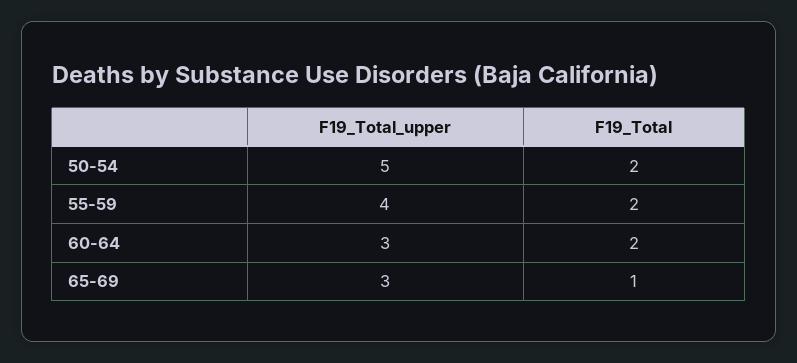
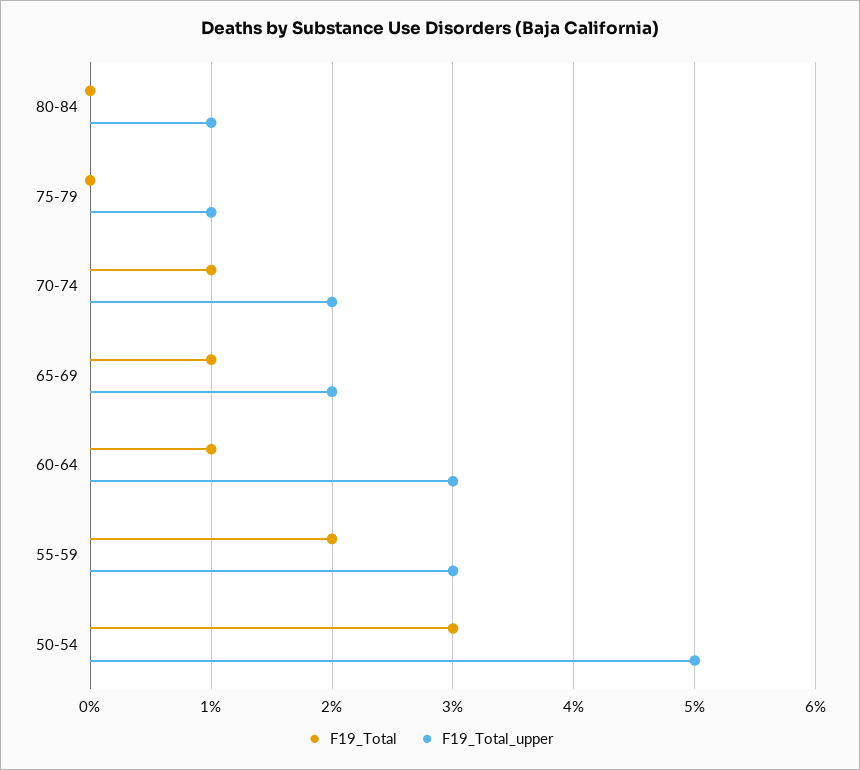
F19_Total, 50-54: 2 -> 3
F19_Total_upper, 55-59: 4 -> 3
F19_Total, 60-64: 2 -> 1
F19_Total_upper, 65-69: 3 -> 2
F19_Total, 80-84: none -> 0
F19_Total_upper, 80-84: none -> 1
F19_Total, 75-79: none -> 0
F19_Total_upper, 75-79: none -> 1
F19_Total, 70-74: none -> 1
F19_Total_upper, 70-74: none -> 2

